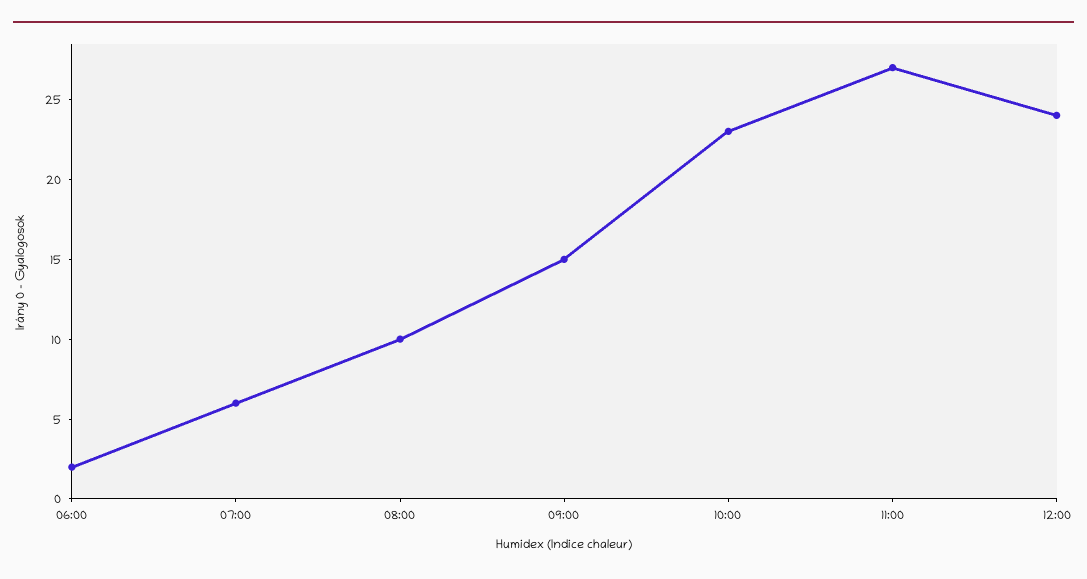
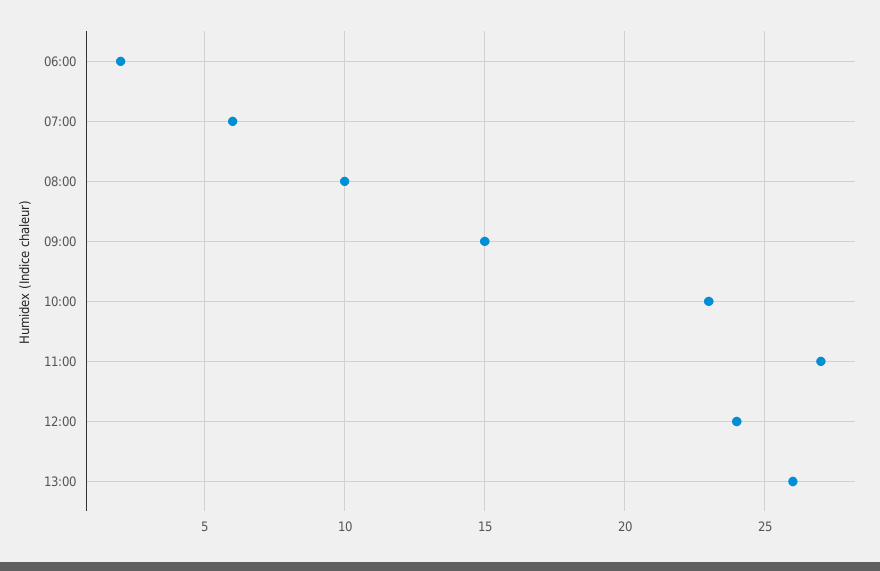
13:00: none -> 26

